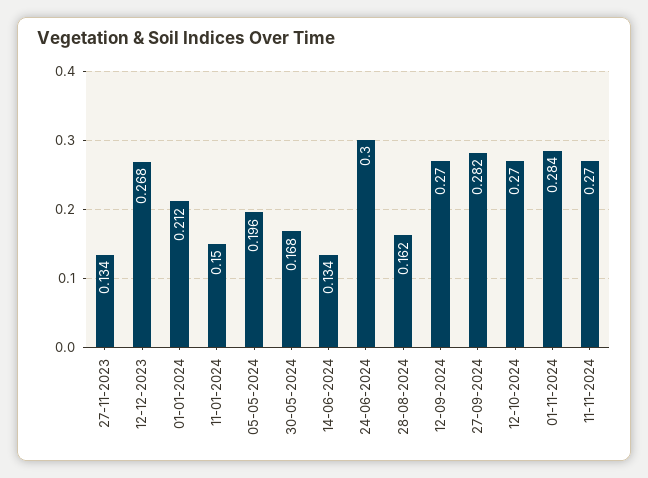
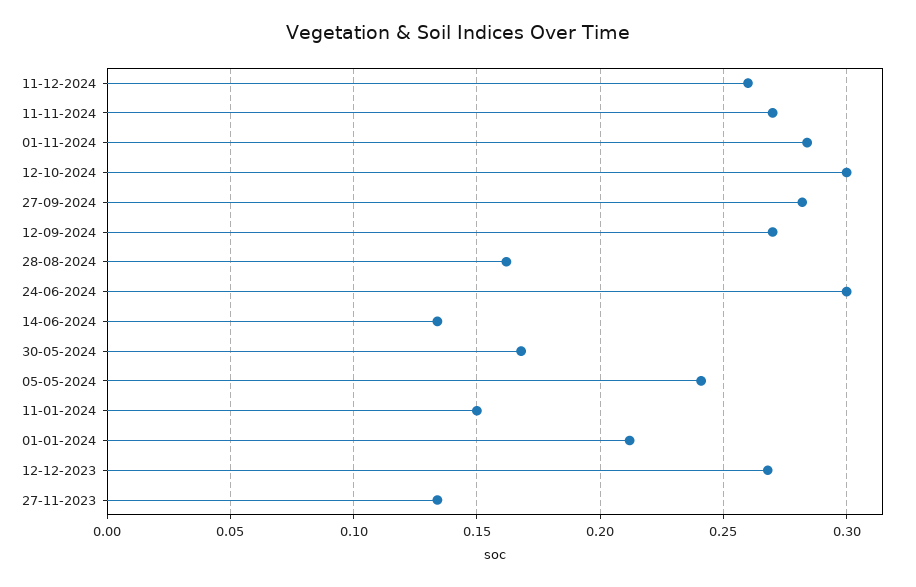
05-05-2024: 0.196 -> 0.24
12-10-2024: 0.27 -> 0.3
11-12-2024: none -> 0.26

